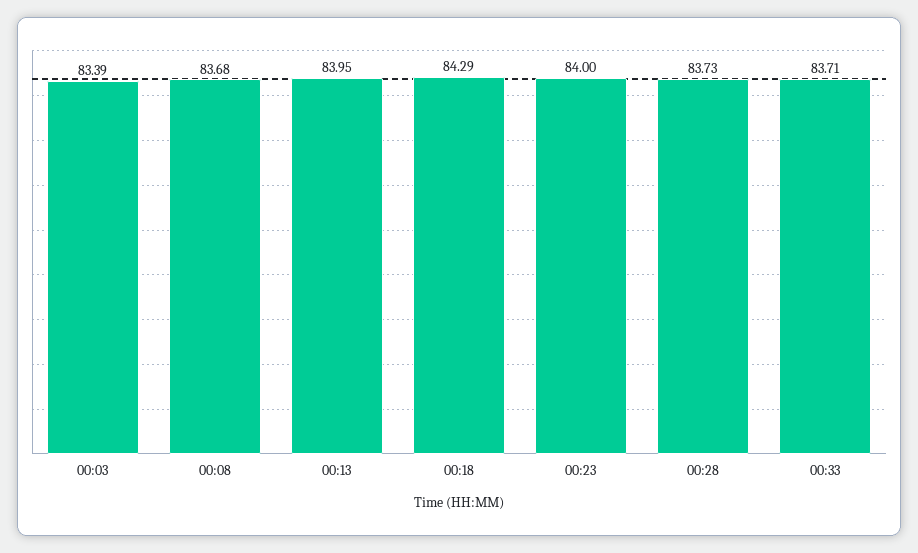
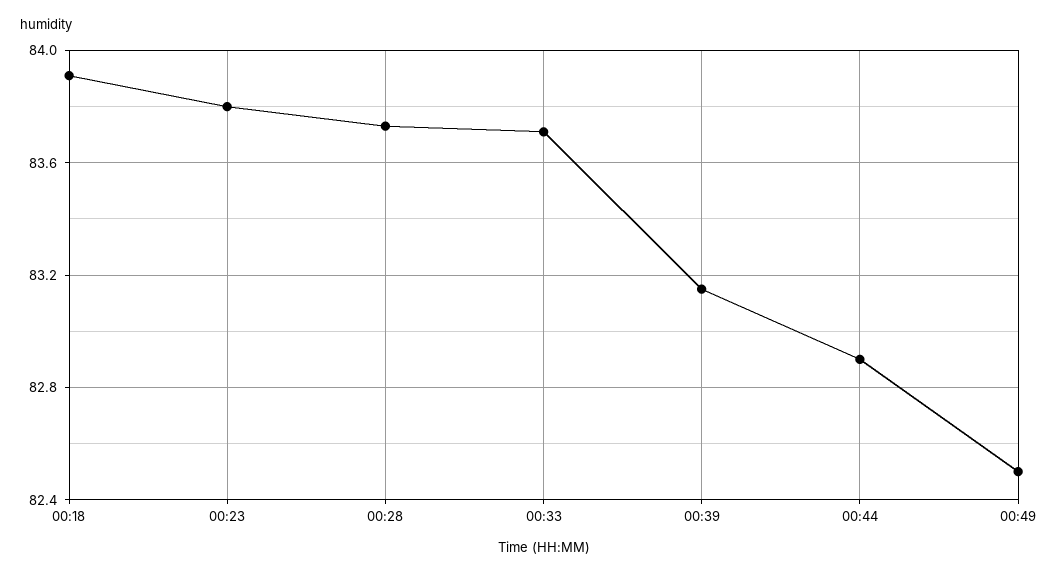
00:03: 83.39 -> none
00:08: 83.68 -> none
00:13: 83.95 -> none
00:18: 84.29 -> 83.9
00:23: 84 -> 83.8
00:39: none -> 83.15
00:44: none -> 82.9
00:49: none -> 82.5

